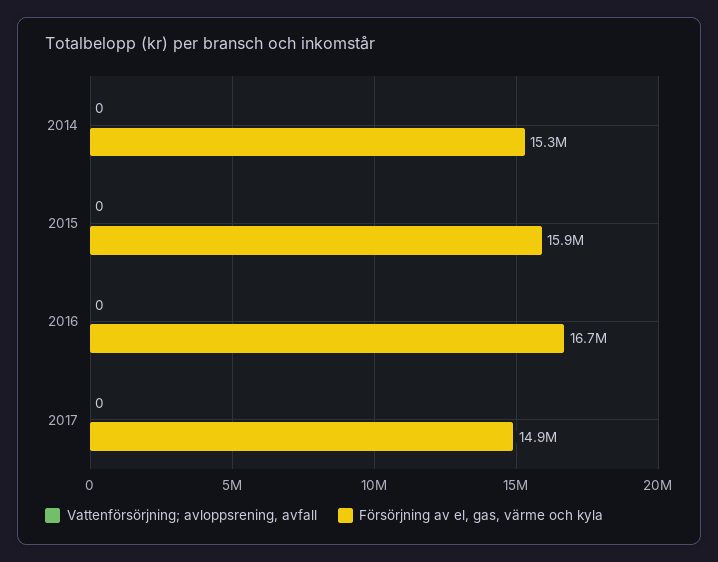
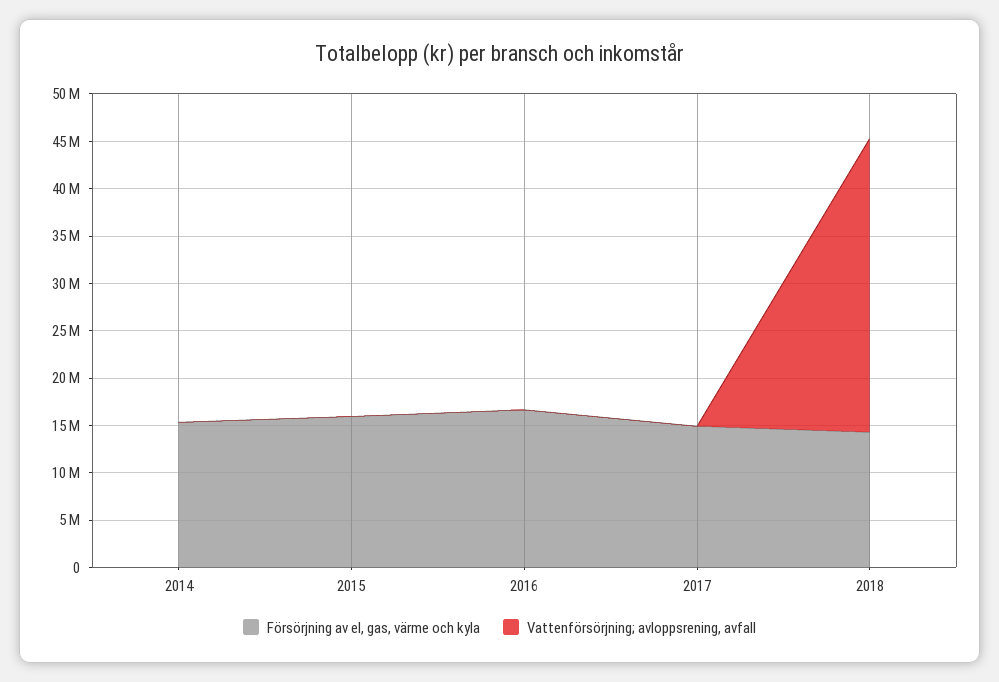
Försörjning av el, gas, värme och kyla, 2018: none -> 14000000
Vattenförsörjning; avloppsrening, avfall, 2018: none -> 31000000

